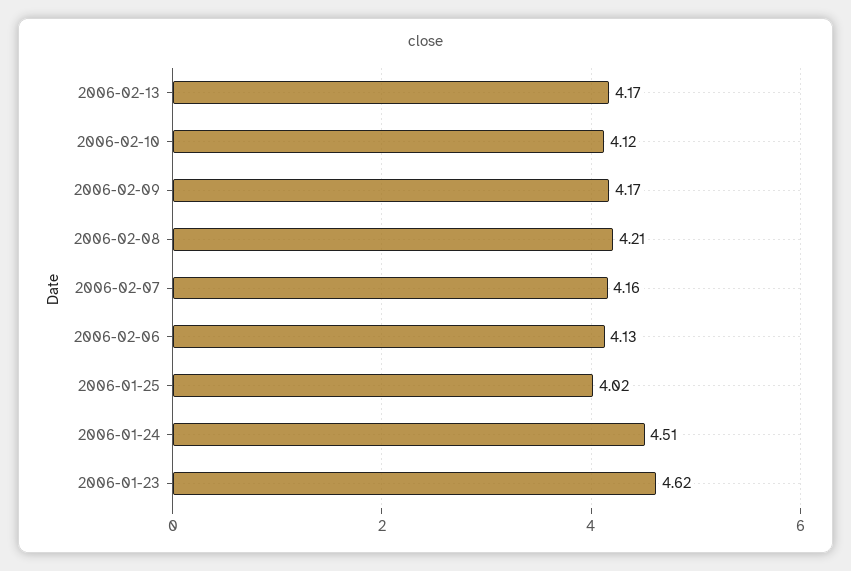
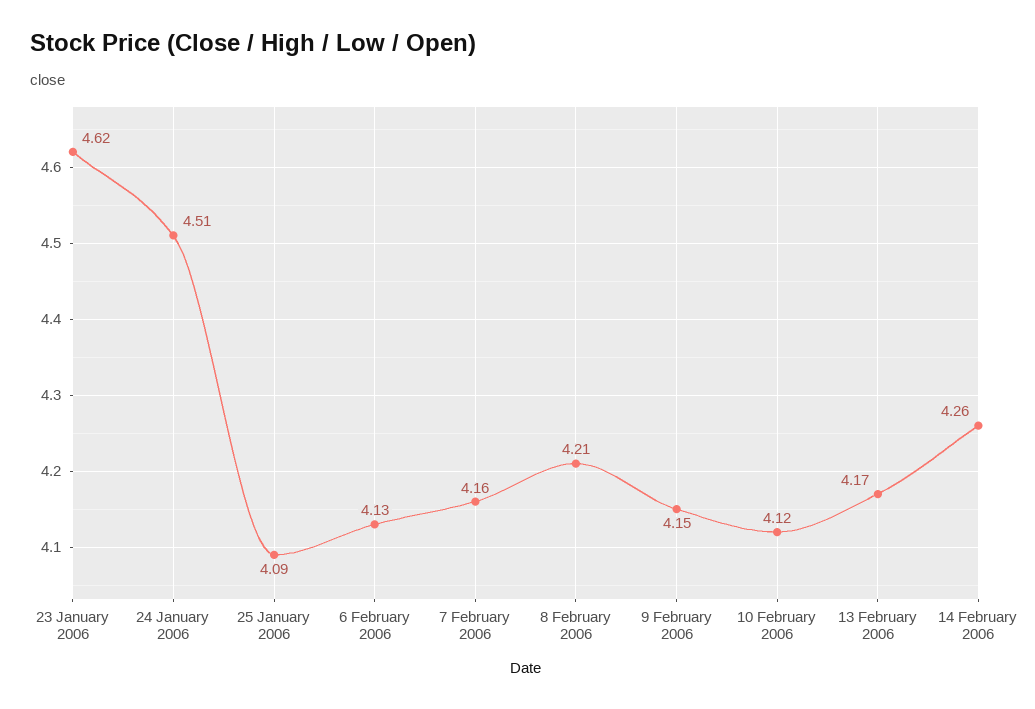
2006-02-09: 4.17 -> 4.15
2006-01-25: 4.02 -> 4.09
14 February 2006: none -> 4.26

